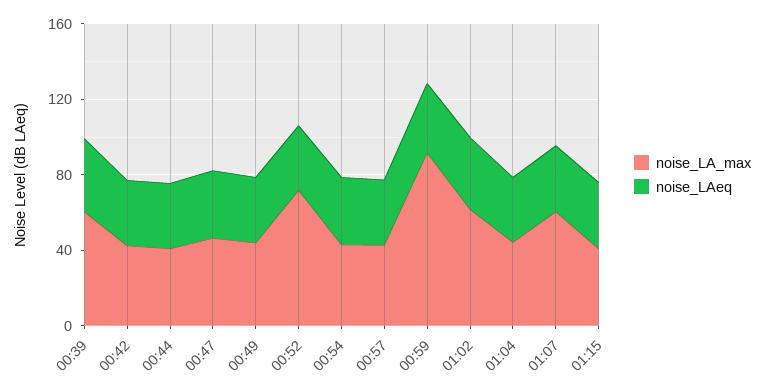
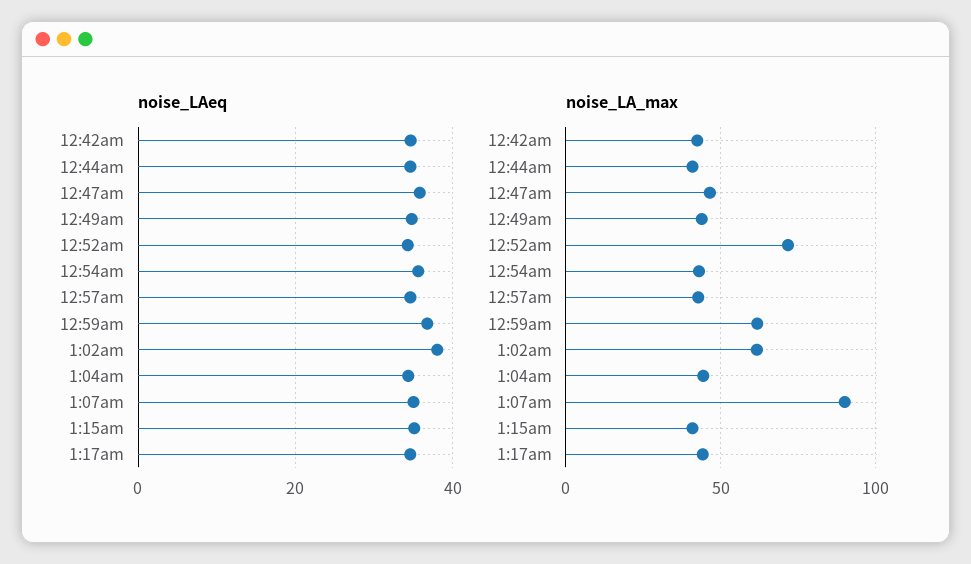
noise_LA_max, 00:39: 60 -> none
noise_LAeq, 00:39: 40 -> none
noise_LA_max, 00:59: 90 -> 60
noise_LA_max, 01:07: 60 -> 90
noise_LAeq, 1:17am: none -> 34
noise_LA_max, 1:17am: none -> 45

